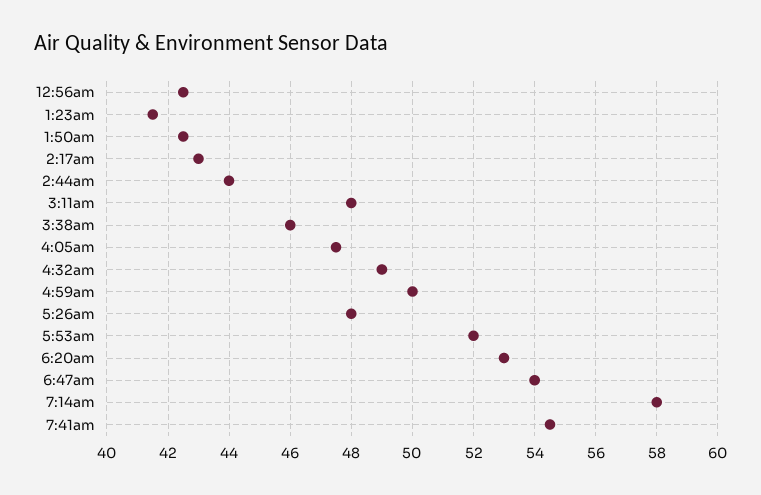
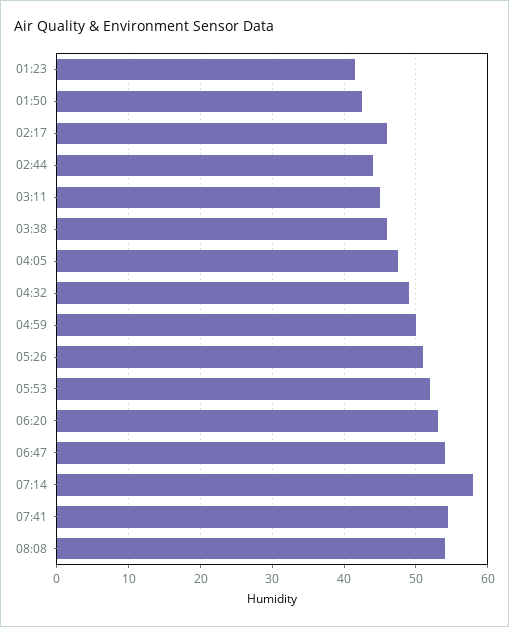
12:56am: 42.5 -> none
2:17am: 43 -> 46
3:11am: 48 -> 45
5:26am: 48 -> 51
08:08: none -> 54

